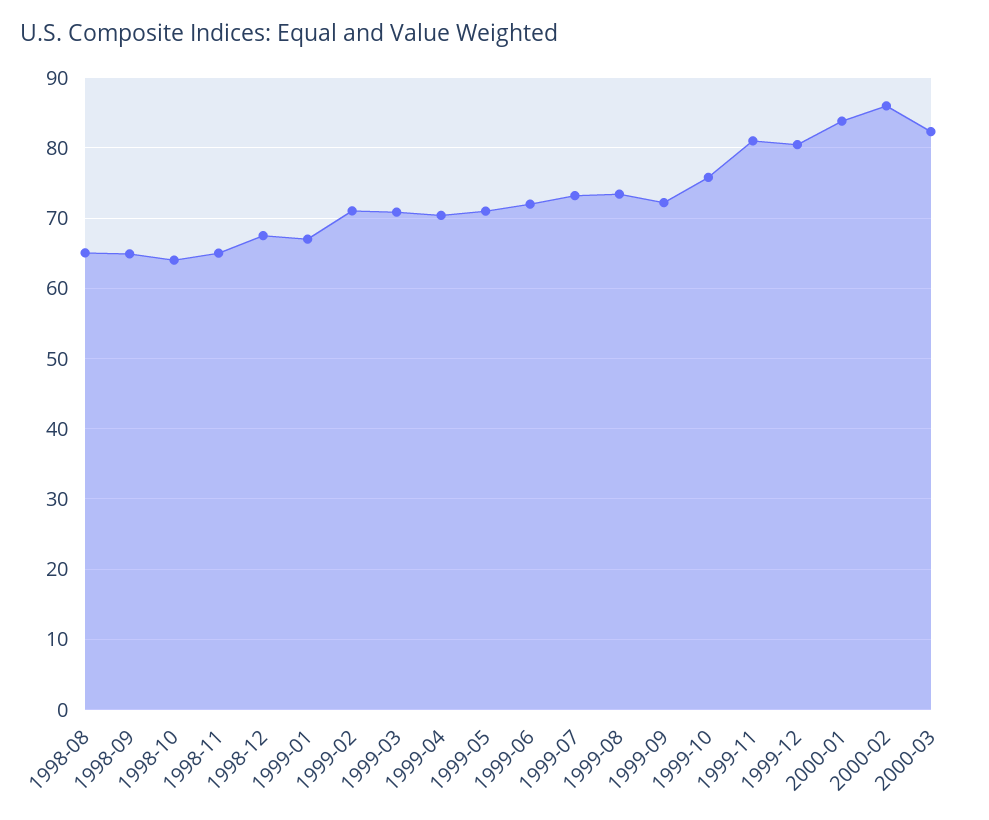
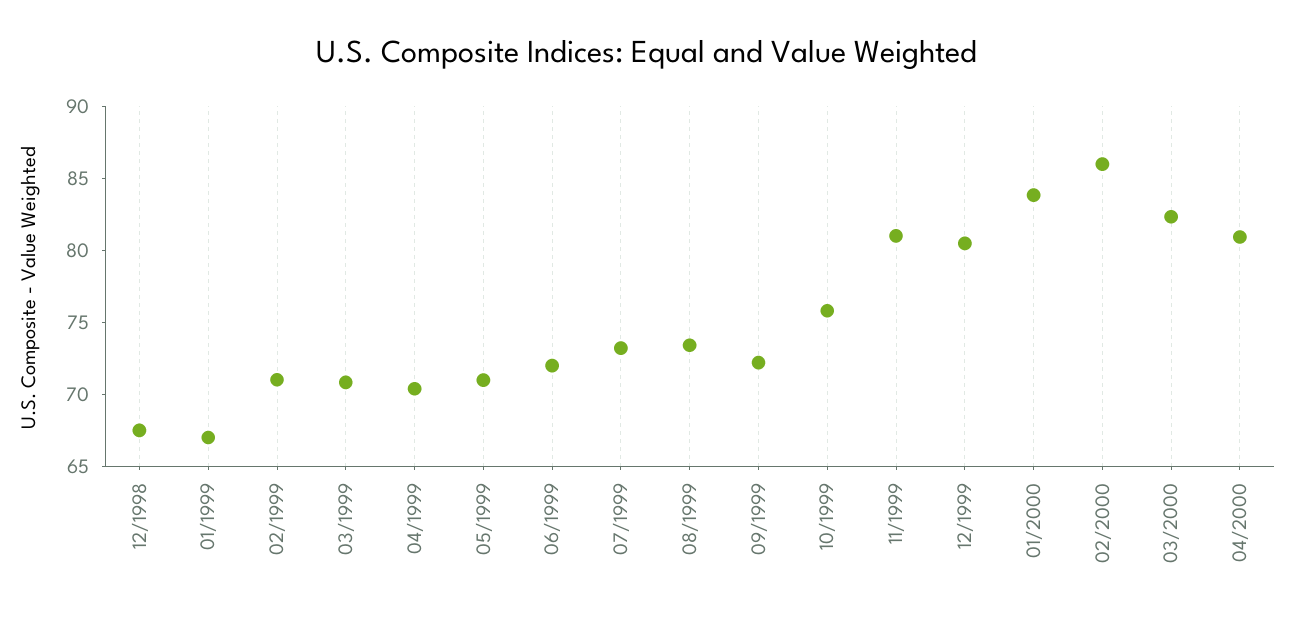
1998-08: 65 -> none
1998-09: 65 -> none
1998-10: 64 -> none
1998-11: 65 -> none
04/2000: none -> 81

